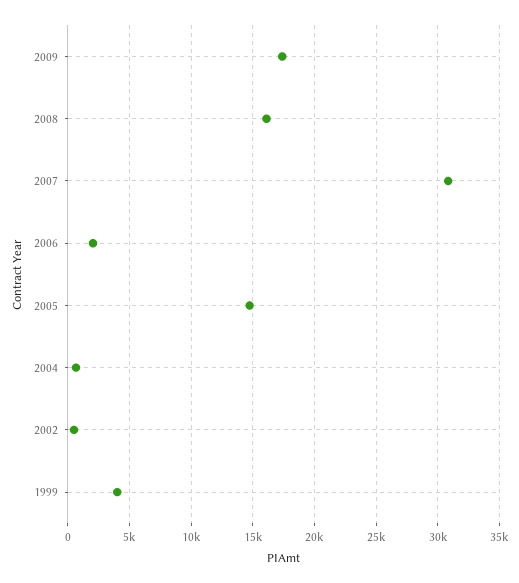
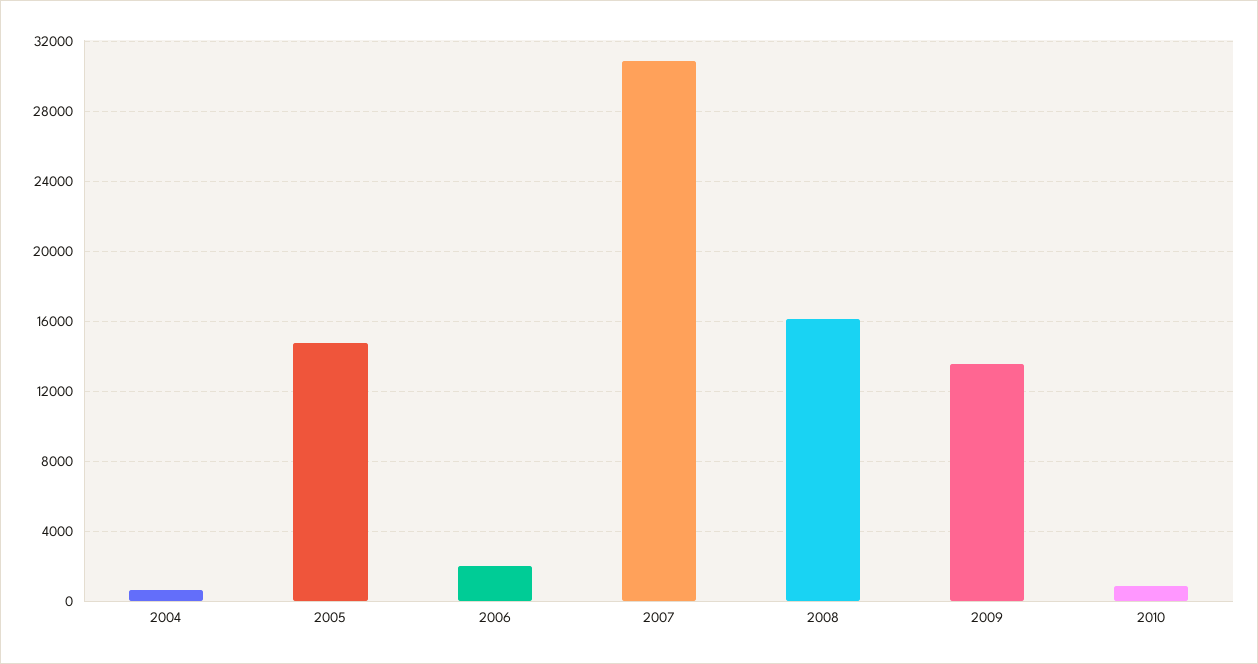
2009: 17500 -> 13500
2002: 500 -> none
1999: 4000 -> none
2010: none -> 1000

